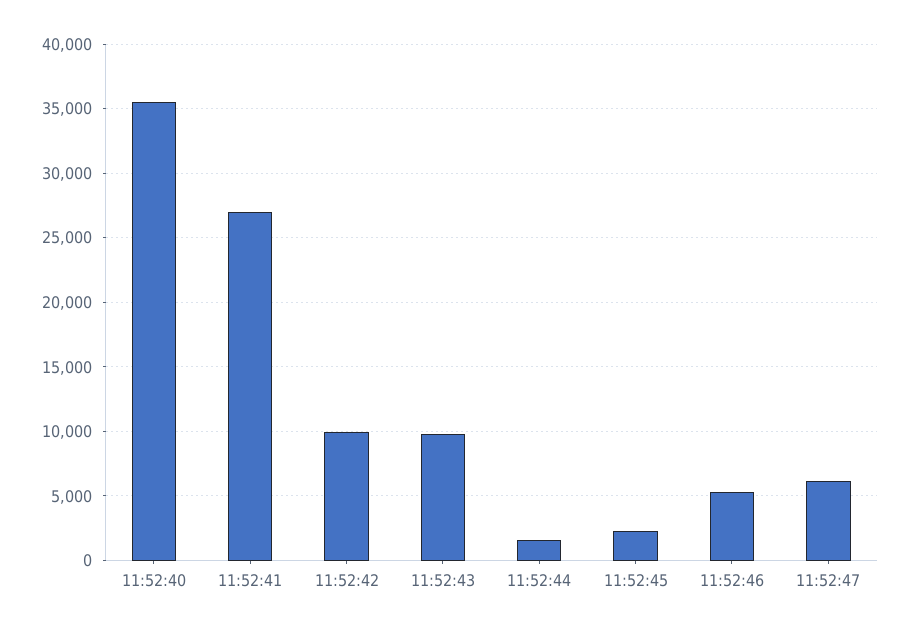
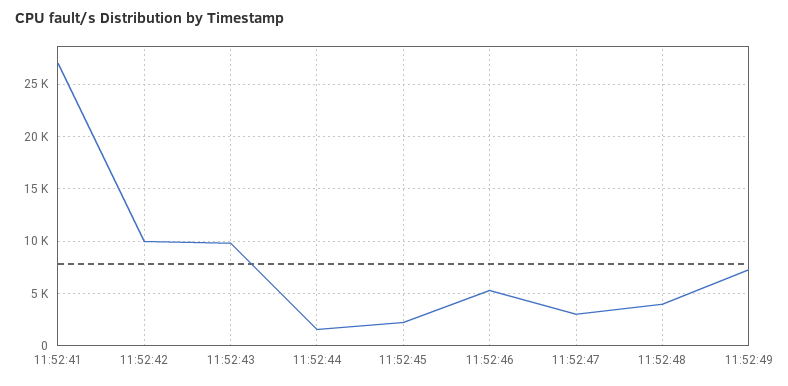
11:52:40: 35500 -> none
11:52:47: 6000 -> 3000
11:52:48: none -> 4000
11:52:49: none -> 7000

